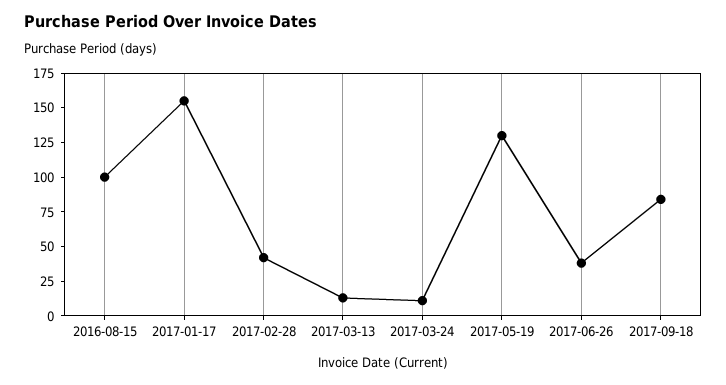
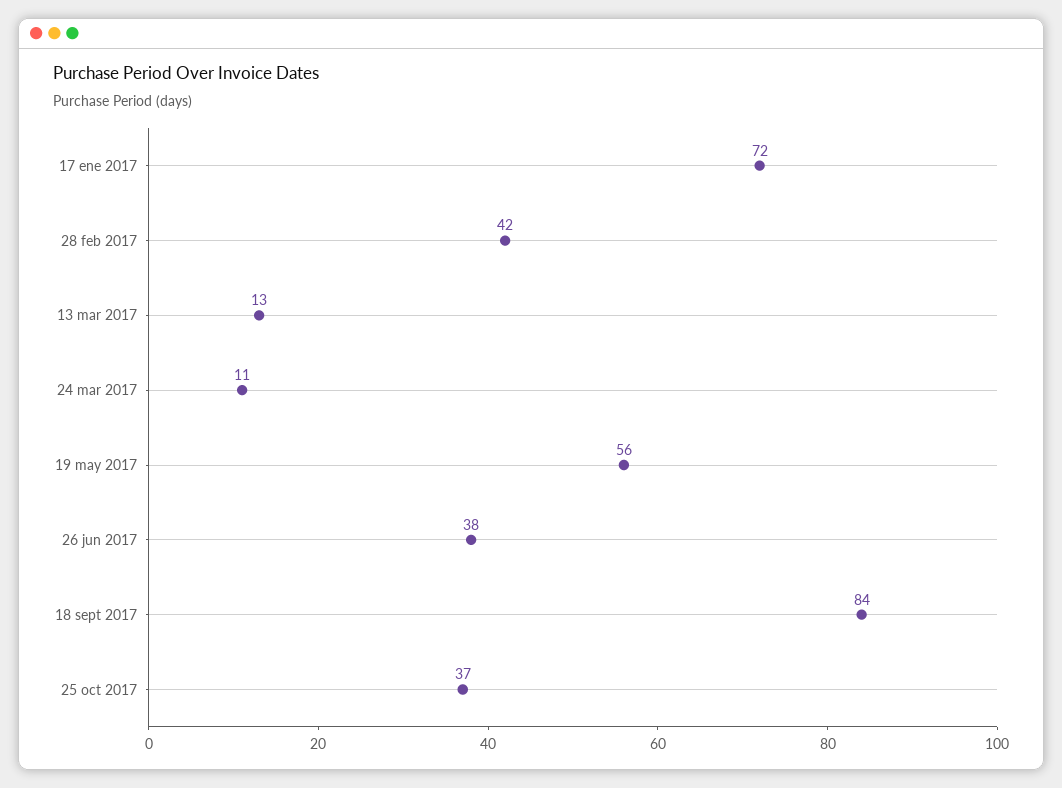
2016-08-15: 100 -> none
2017-01-17: 150 -> 72
2017-05-19: 125 -> 56
25 oct 2017: none -> 37

